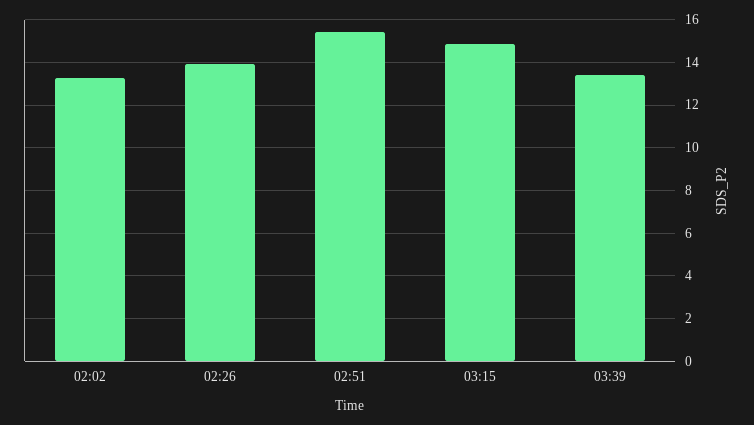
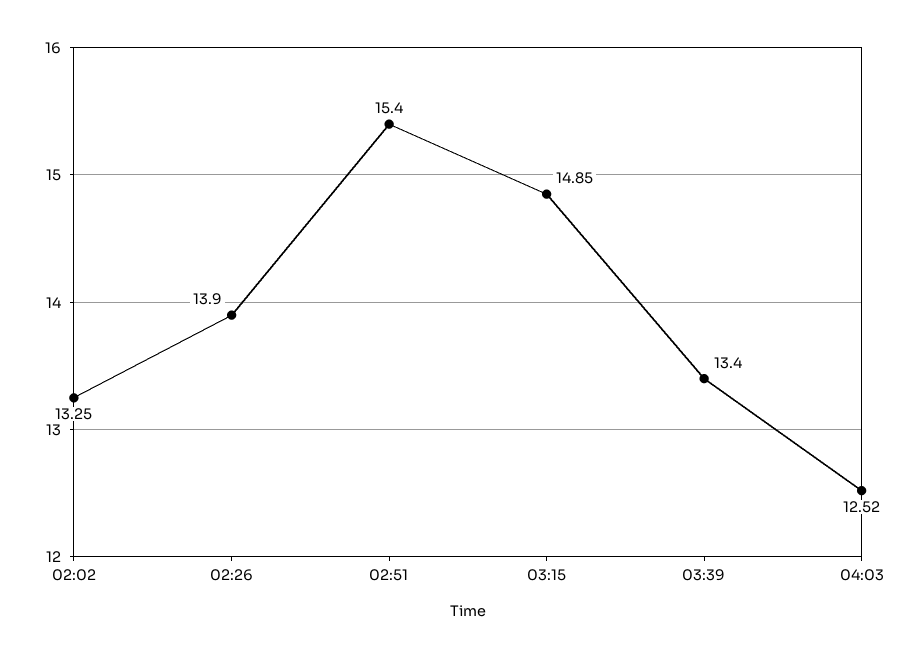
04:03: none -> 12.52

